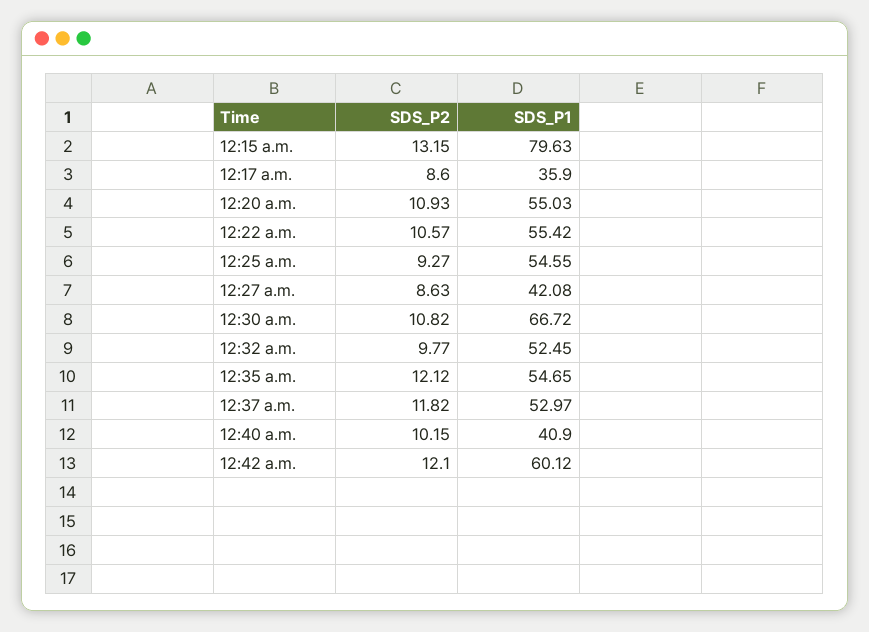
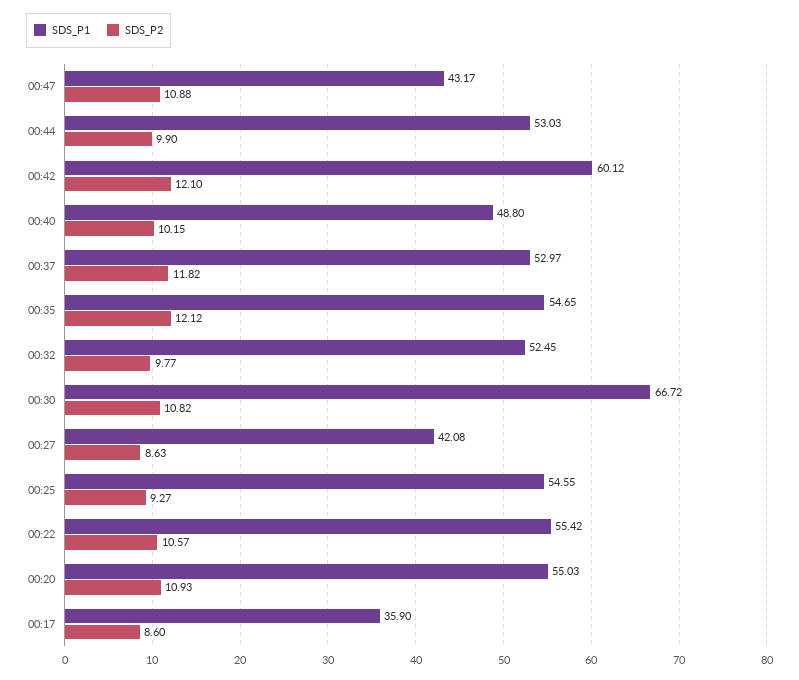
SDS_P2, 12:15 a.m.: 13.15 -> none
SDS_P1, 12:15 a.m.: 79.63 -> none
SDS_P1, 12:40 a.m.: 40.9 -> 48.8
SDS_P1, 00:47: none -> 43.17
SDS_P2, 00:47: none -> 10.88
SDS_P1, 00:44: none -> 53.03
SDS_P2, 00:44: none -> 9.9

